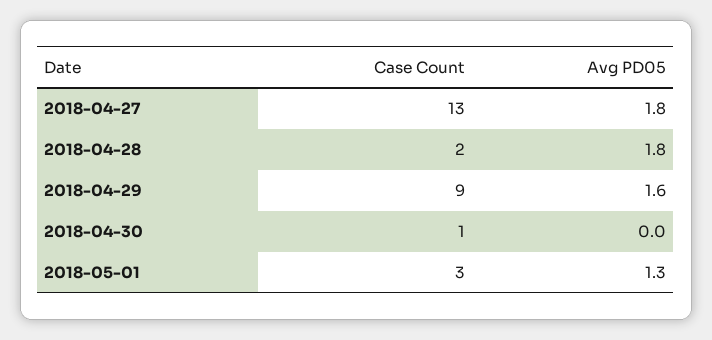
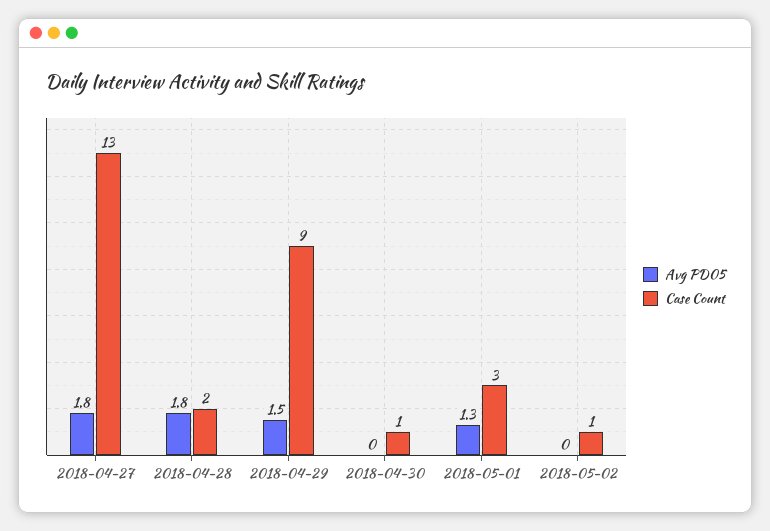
Avg PD05, 2018-04-29: 1.6 -> 1.5
Avg PD05, 2018-05-02: none -> 0
Case Count, 2018-05-02: none -> 1

